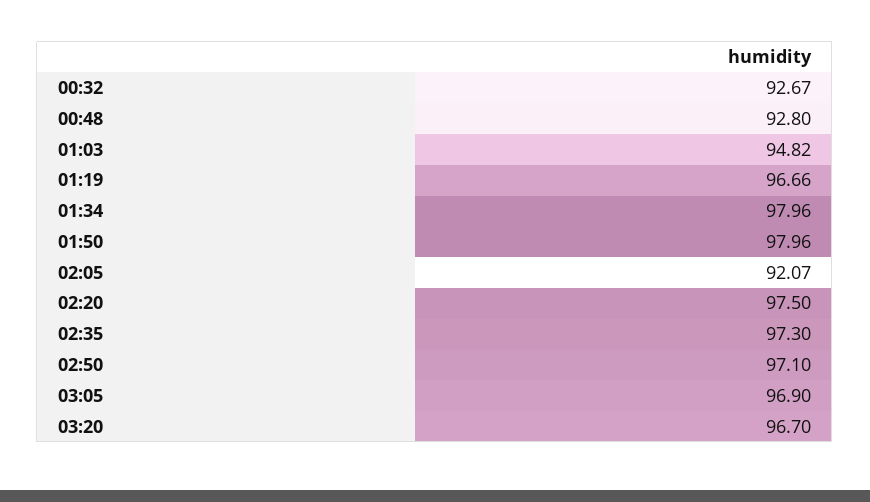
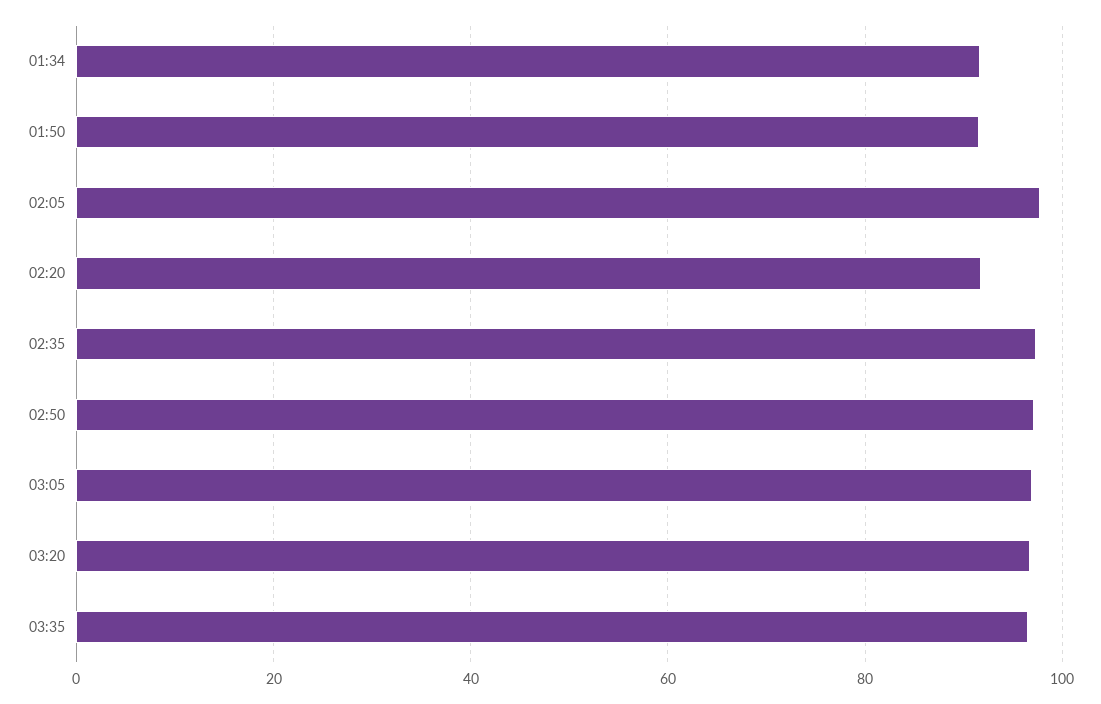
00:32: 92.67 -> none
00:48: 92.8 -> none
01:03: 94.82 -> none
01:19: 96.66 -> none
01:34: 97.96 -> 92
01:50: 97.96 -> 92
02:05: 92.07 -> 98
02:20: 97.5 -> 92
03:35: none -> 96

